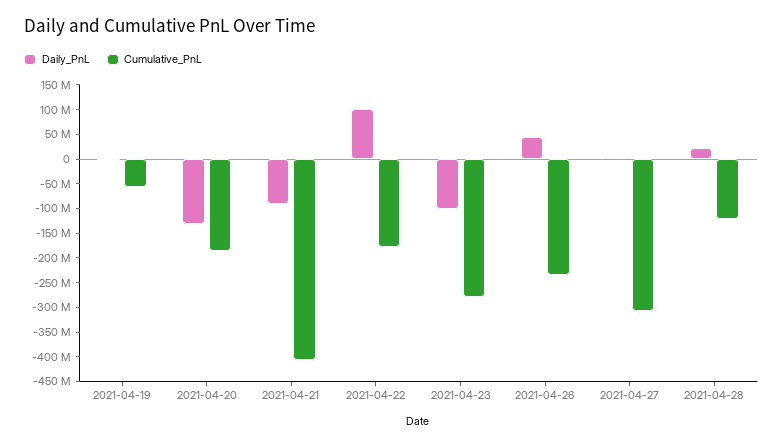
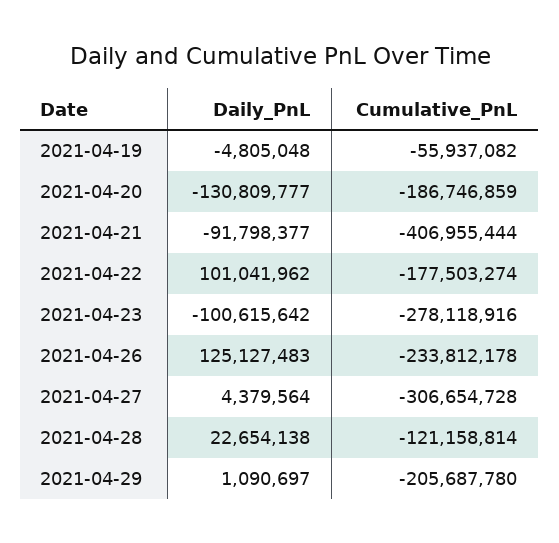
Daily_PnL, 2021-04-26: 50000000 -> 125127483
Daily_PnL, 2021-04-29: none -> 1090697
Cumulative_PnL, 2021-04-29: none -> -205687780

